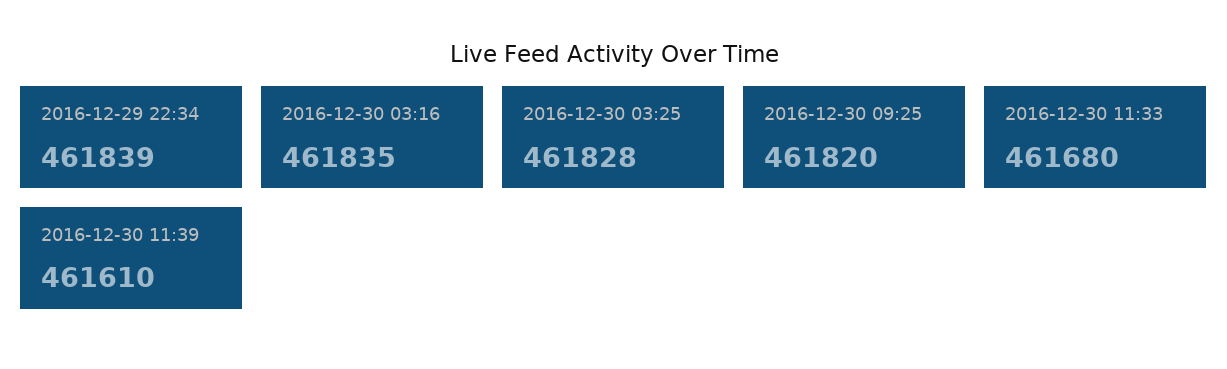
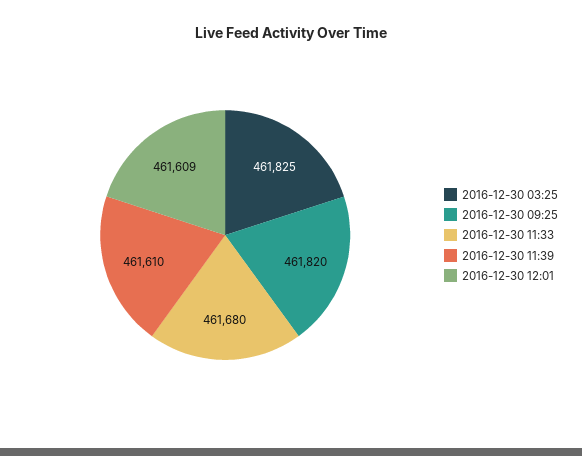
2016-12-29 22:34: 461839 -> none
2016-12-30 03:16: 461835 -> none
2016-12-30 03:25: 461828 -> 461825
2016-12-30 12:01: none -> 461609

